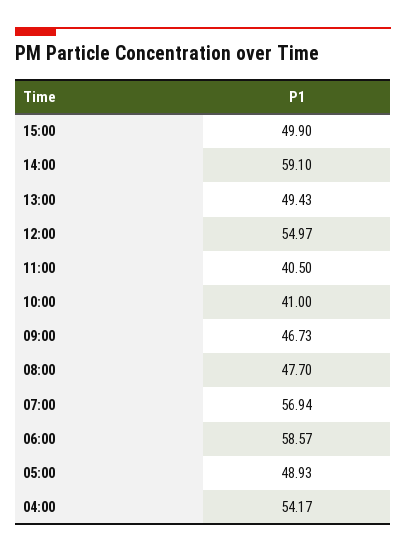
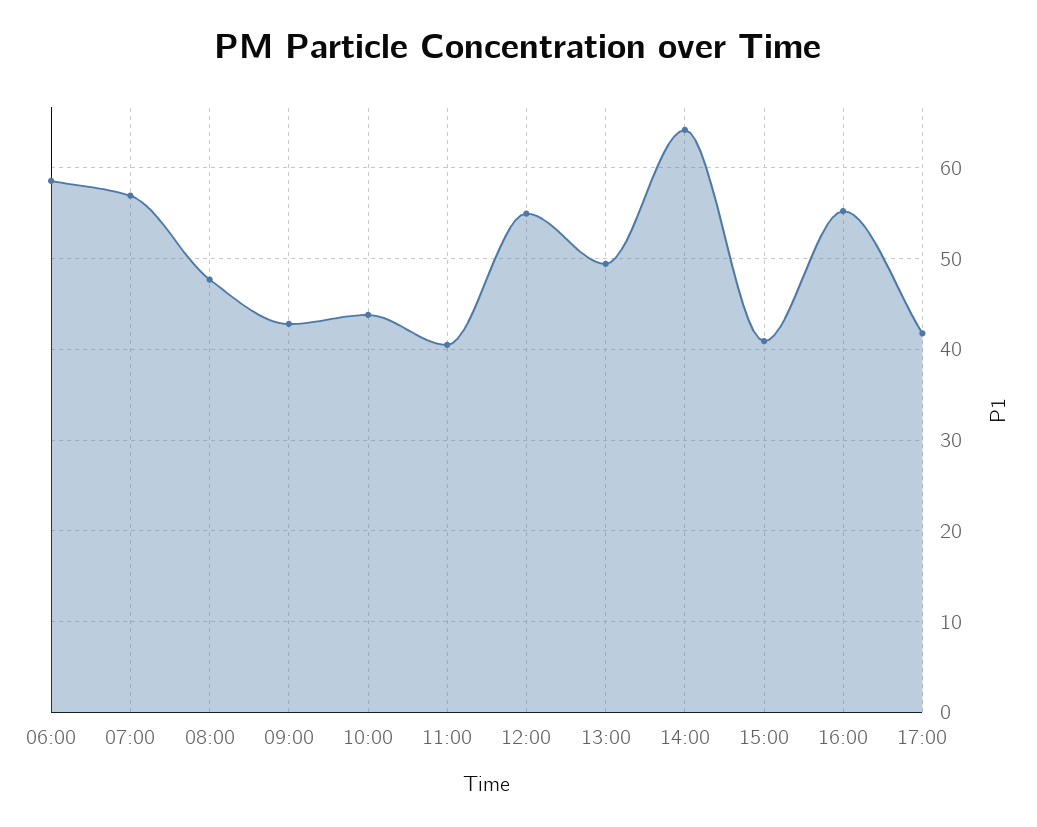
15:00: 49.9 -> 41
14:00: 59.1 -> 64
10:00: 41 -> 44
09:00: 46.73 -> 43
05:00: 48.93 -> none
04:00: 54.17 -> none
16:00: none -> 55
17:00: none -> 42

